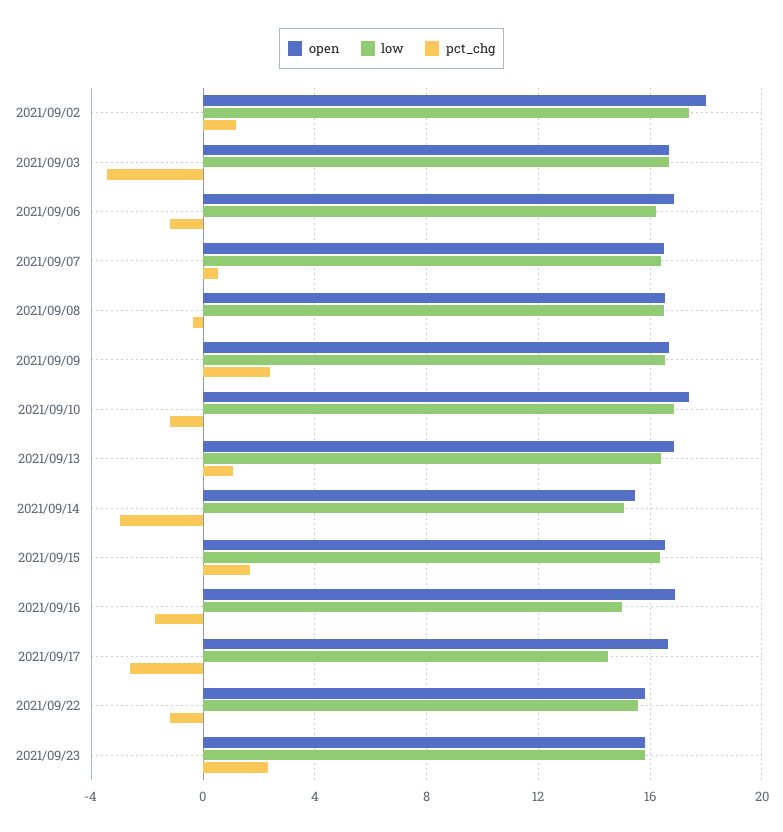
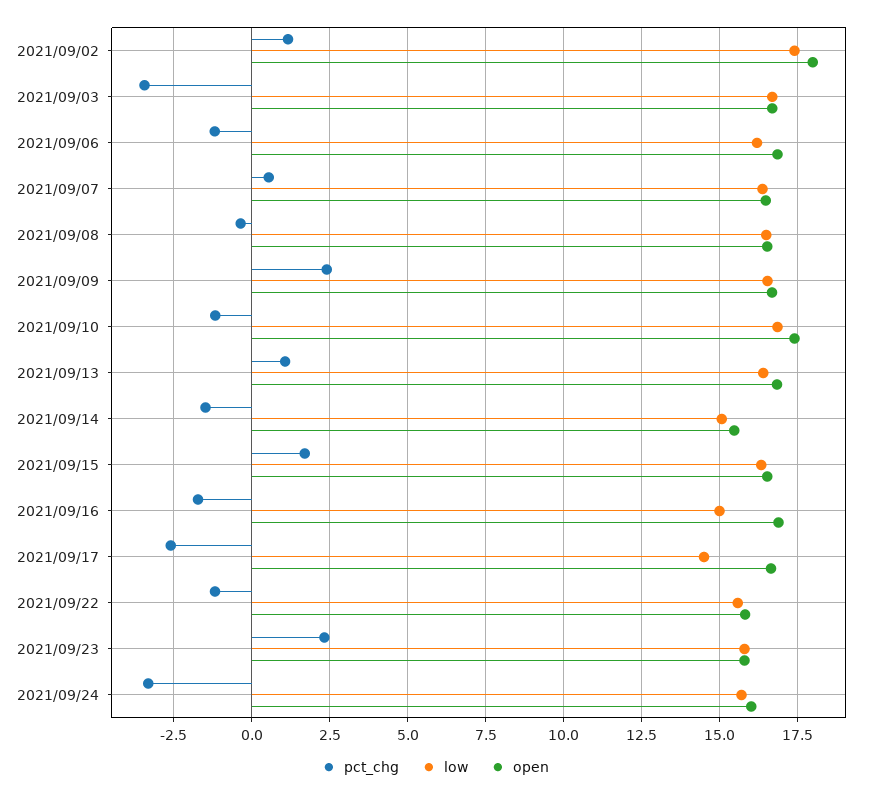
pct_chg, 2021/09/14: -3 -> -1.5
pct_chg, 2021/09/24: none -> -3.25
low, 2021/09/24: none -> 15.75
open, 2021/09/24: none -> 16

